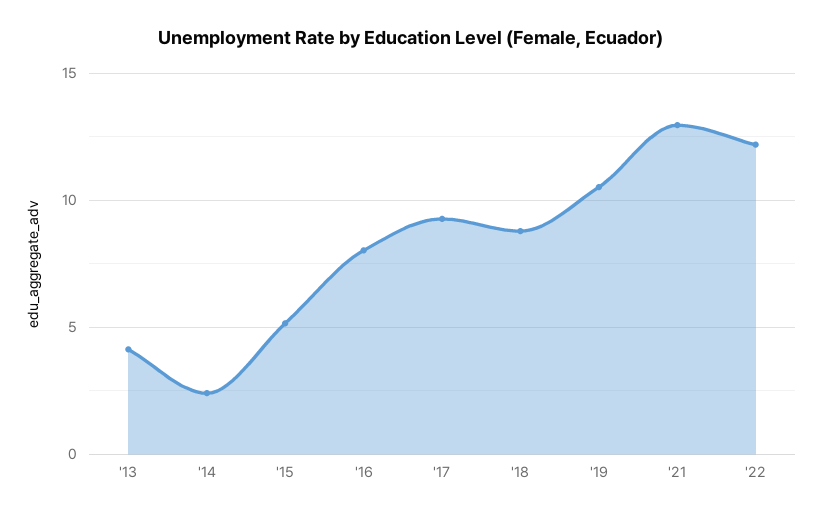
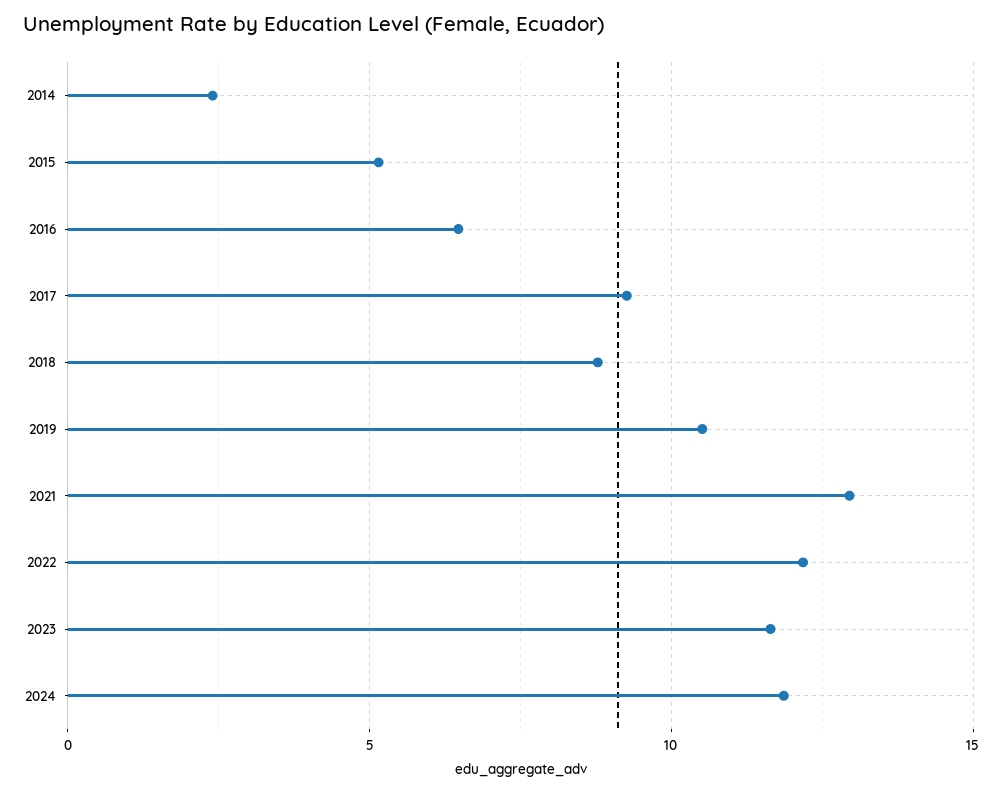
'13: 4 -> none
'16: 8 -> 6.5
2023: none -> 11.5
2024: none -> 12

